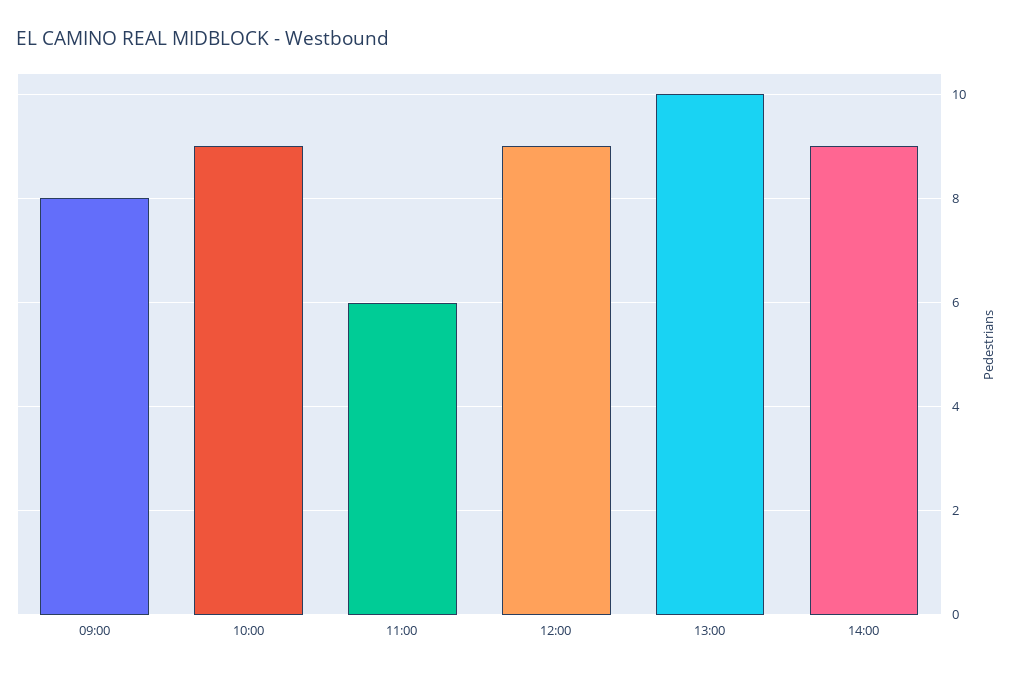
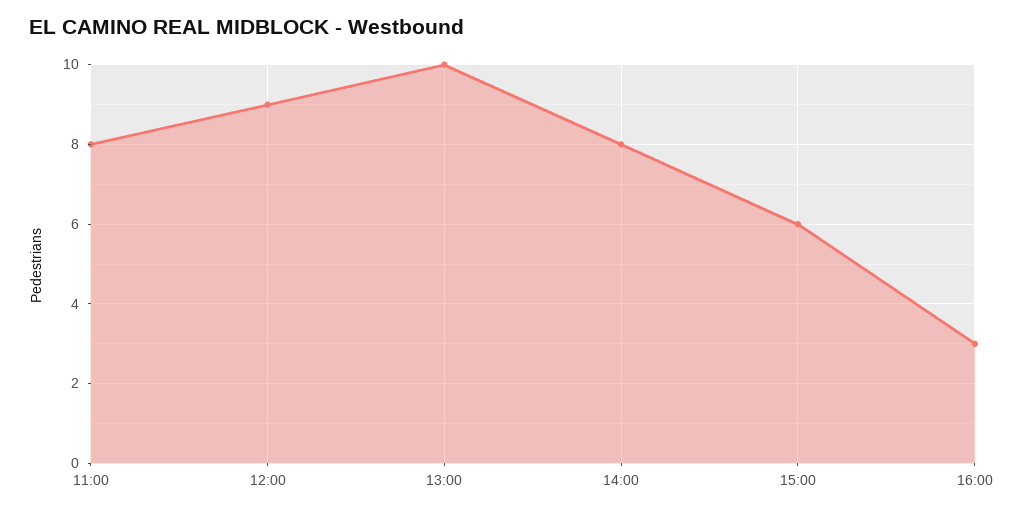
09:00: 8 -> none
10:00: 9 -> none
11:00: 6 -> 8
14:00: 9 -> 8
15:00: none -> 6
16:00: none -> 3

